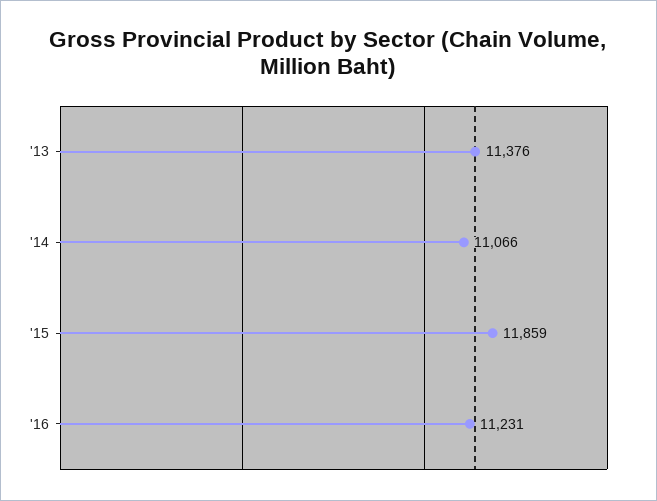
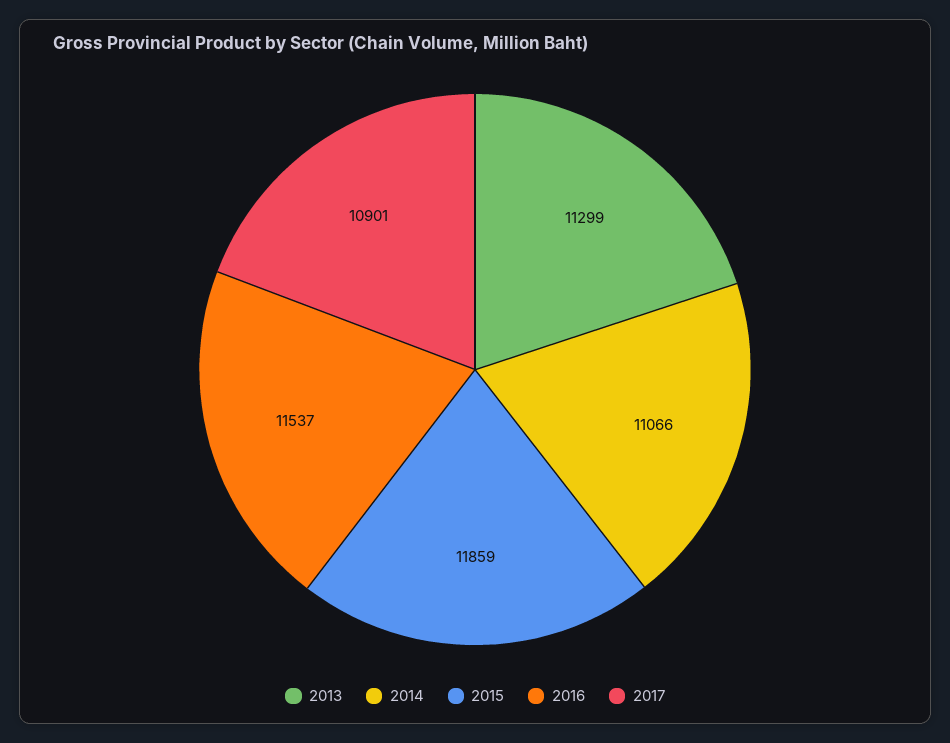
'13: 11376 -> 11299
'16: 11231 -> 11537
2017: none -> 10901

